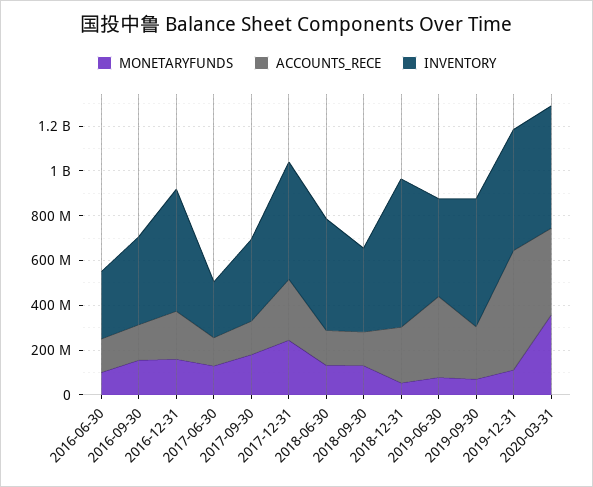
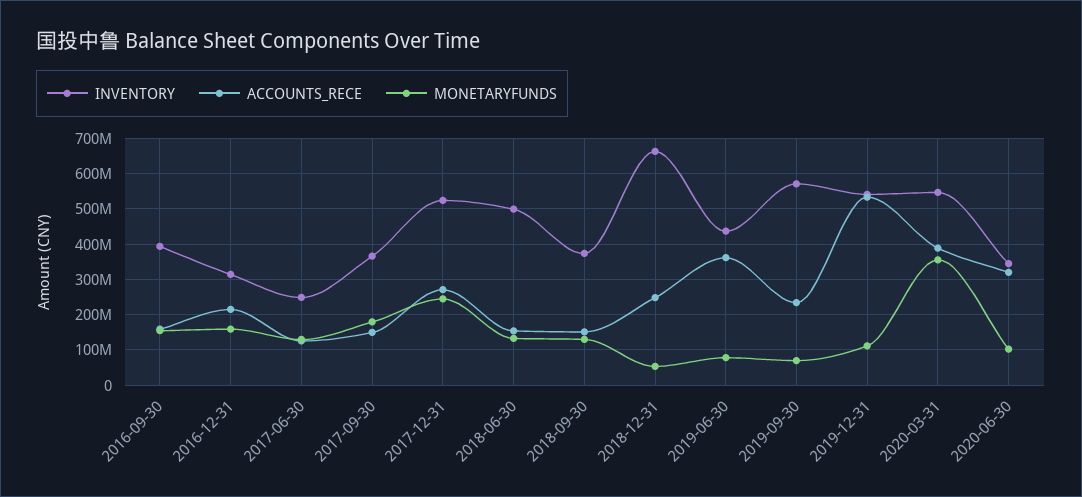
MONETARYFUNDS, 2016-06-30: 100000000 -> none
ACCOUNTS_RECE, 2016-06-30: 150000000 -> none
INVENTORY, 2016-06-30: 300000000 -> none
INVENTORY, 2016-12-31: 550000000 -> 320000000
INVENTORY, 2020-06-30: none -> 340000000
ACCOUNTS_RECE, 2020-06-30: none -> 320000000
MONETARYFUNDS, 2020-06-30: none -> 100000000

